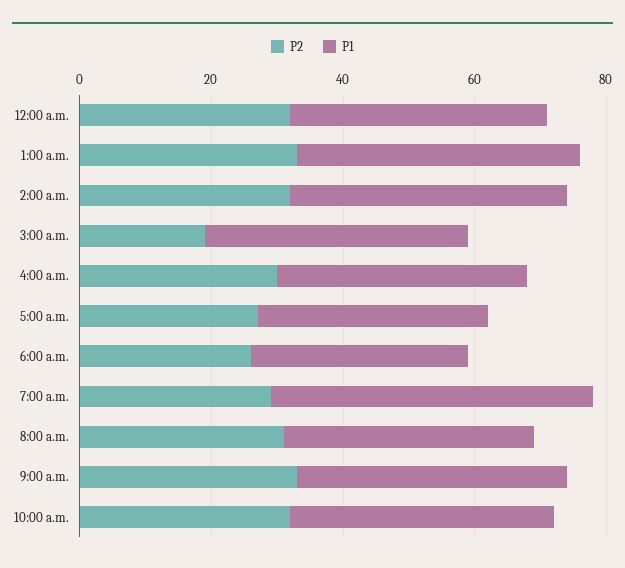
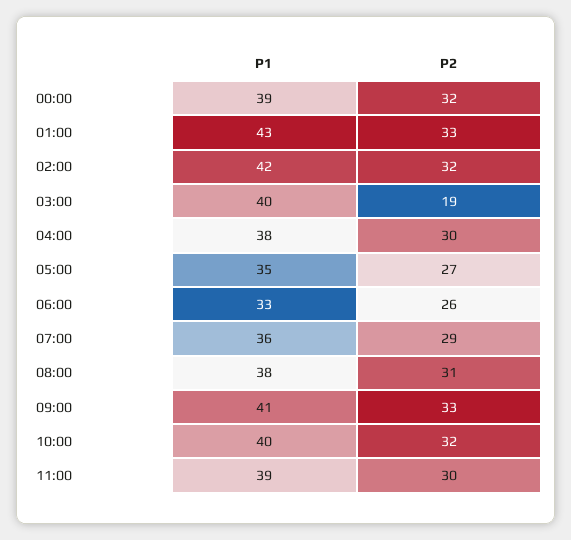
P1, 7:00 a.m.: 50 -> 36
P1, 11:00: none -> 39
P2, 11:00: none -> 30

